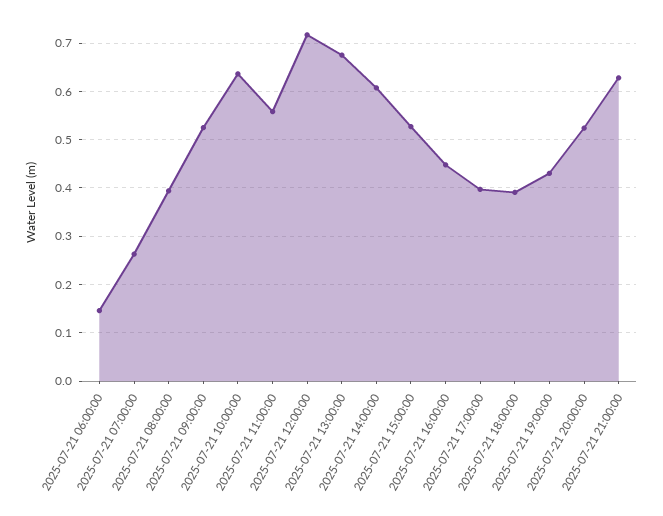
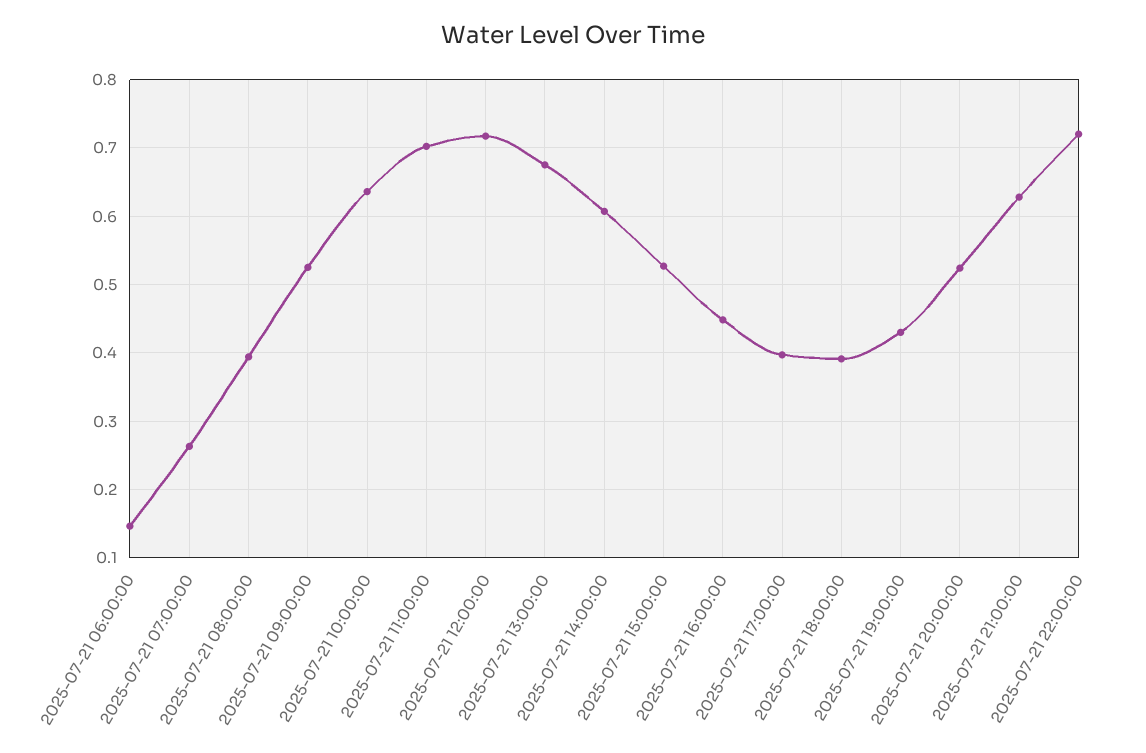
2025-07-21 11:00:00: 0.56 -> 0.7
2025-07-21 22:00:00: none -> 0.72

